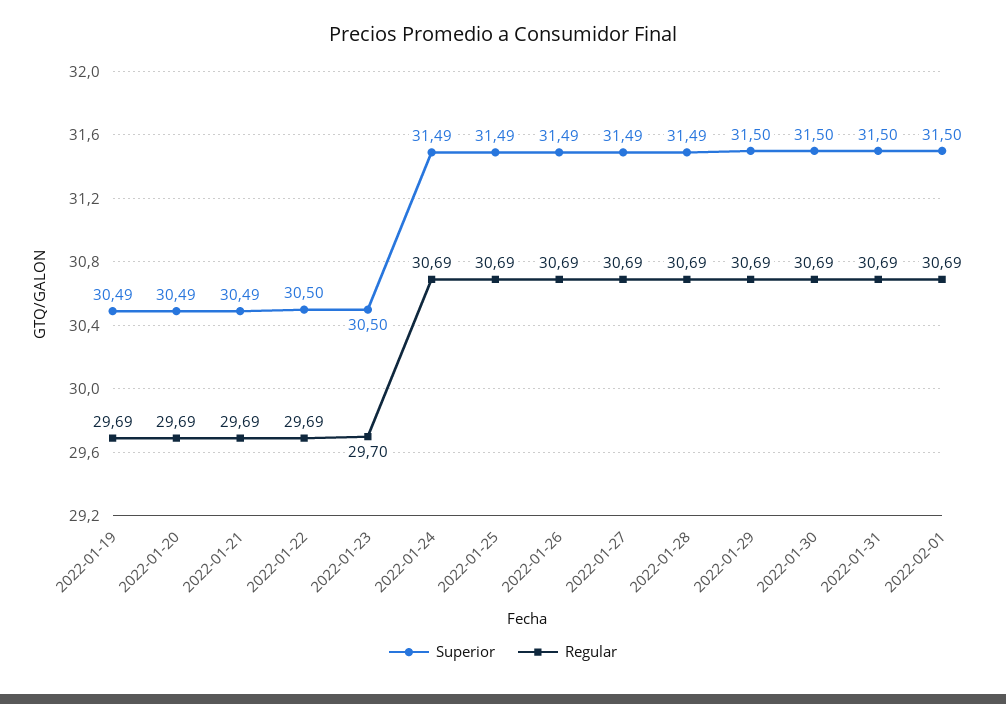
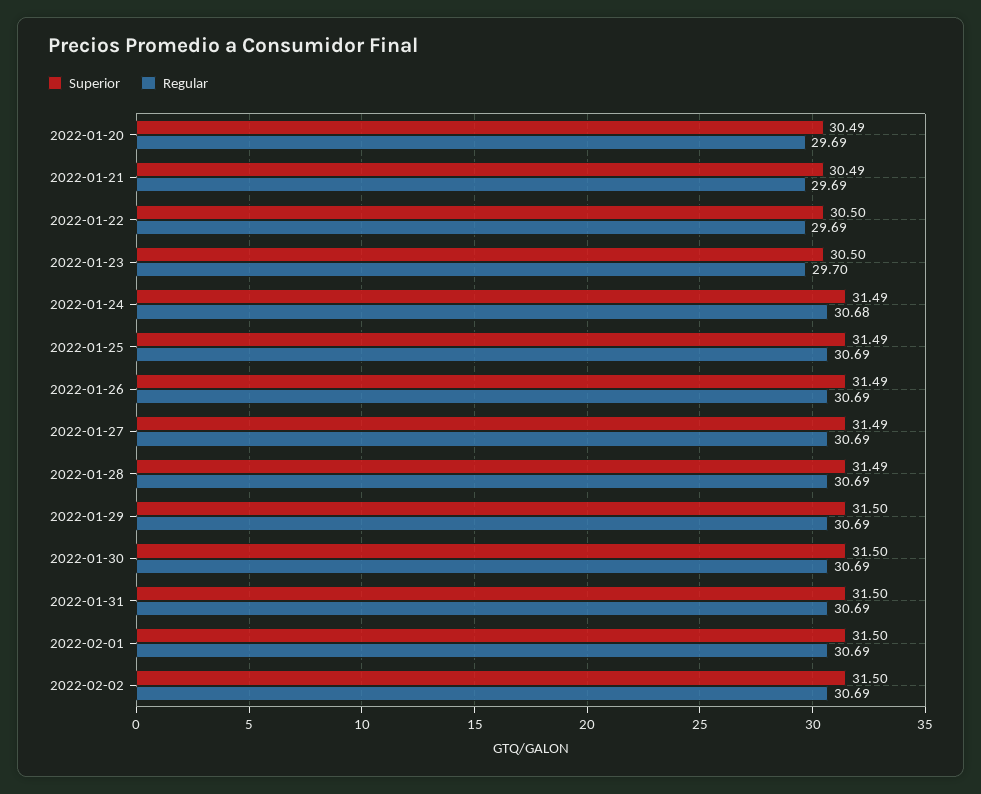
Superior, 2022-01-19: 30.49 -> none
Regular, 2022-01-19: 29.69 -> none
Regular, 2022-01-24: 30.69 -> 30.68
Superior, 2022-02-02: none -> 31.5
Regular, 2022-02-02: none -> 30.69

